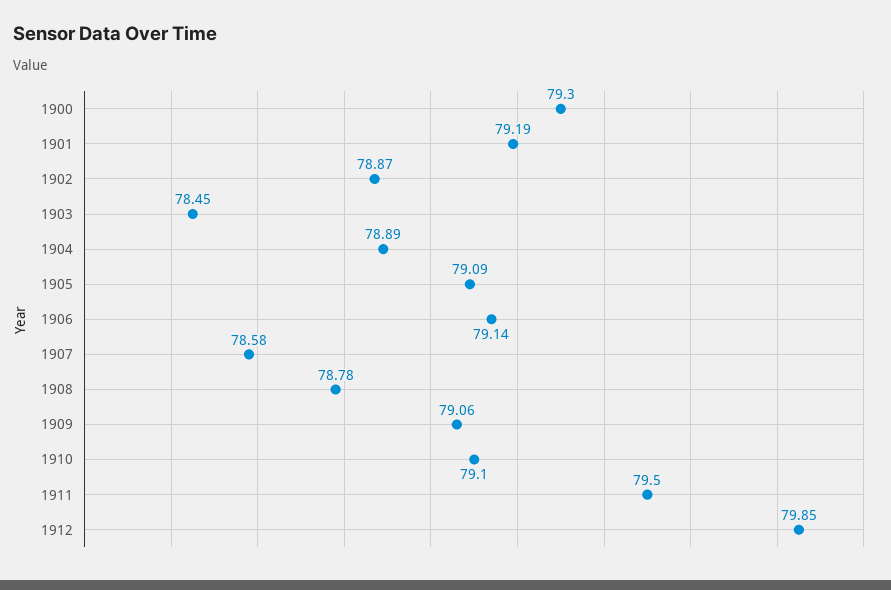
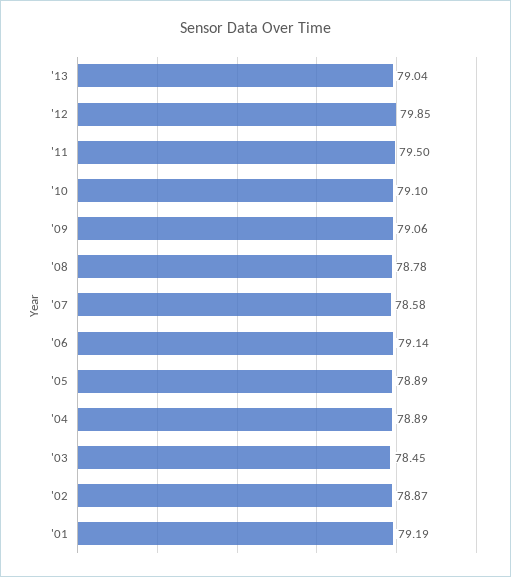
1900: 79.3 -> none
1905: 79.09 -> 78.89
'13: none -> 79.04

